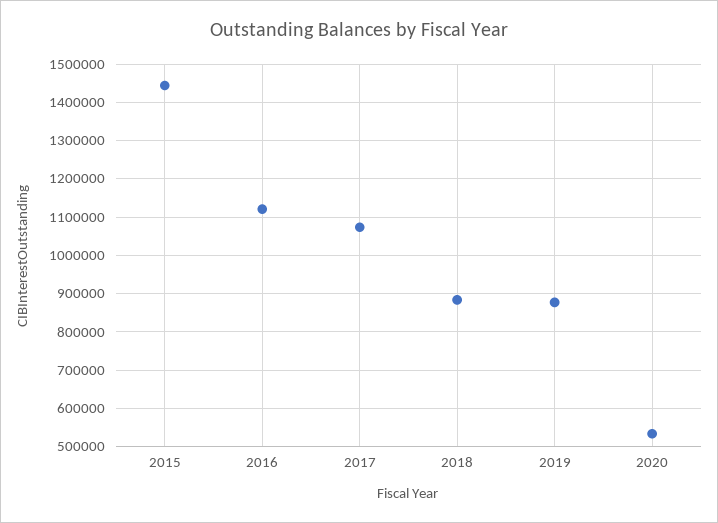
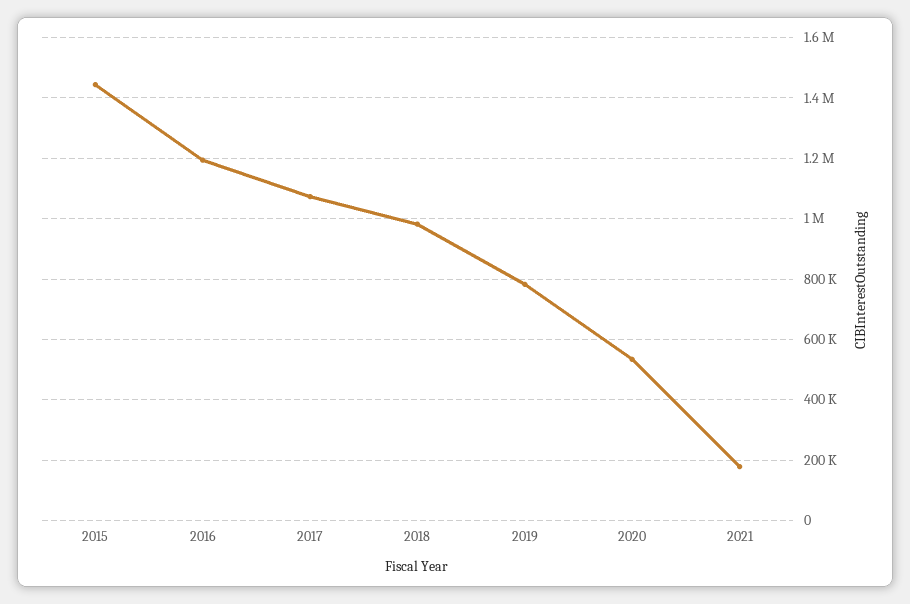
2016: 1120000 -> 1200000
2018: 880000 -> 980000
2019: 880000 -> 780000
2021: none -> 180000

